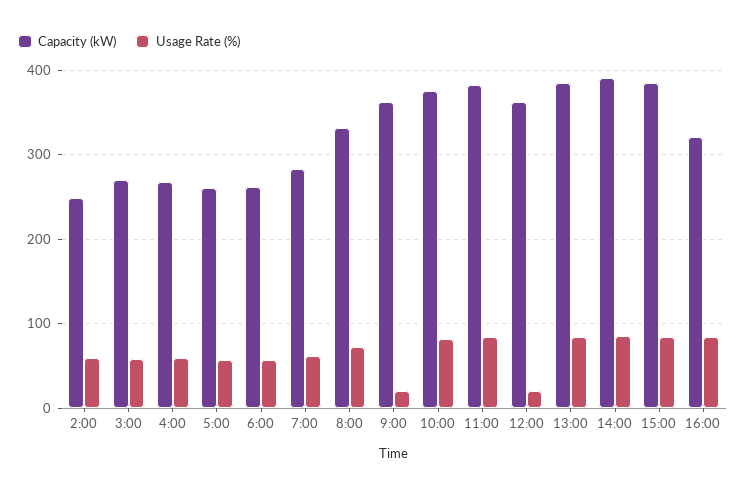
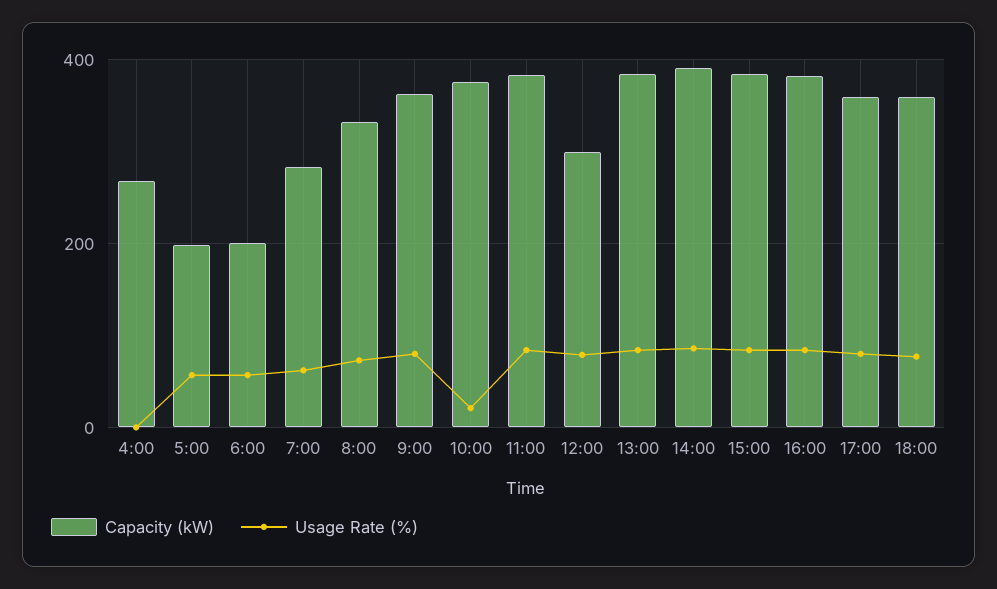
Capacity (kW), 2:00: 250 -> none
Usage Rate (%), 2:00: 60 -> none
Capacity (kW), 3:00: 270 -> none
Usage Rate (%), 3:00: 60 -> none
Usage Rate (%), 4:00: 60 -> 0
Capacity (kW), 5:00: 260 -> 200
Capacity (kW), 6:00: 260 -> 200
Usage Rate (%), 9:00: 20 -> 80
Usage Rate (%), 10:00: 80 -> 20
Capacity (kW), 12:00: 360 -> 300
Usage Rate (%), 12:00: 20 -> 80
Capacity (kW), 16:00: 320 -> 380
Capacity (kW), 17:00: none -> 360
Usage Rate (%), 17:00: none -> 80
Capacity (kW), 18:00: none -> 360
Usage Rate (%), 18:00: none -> 80

